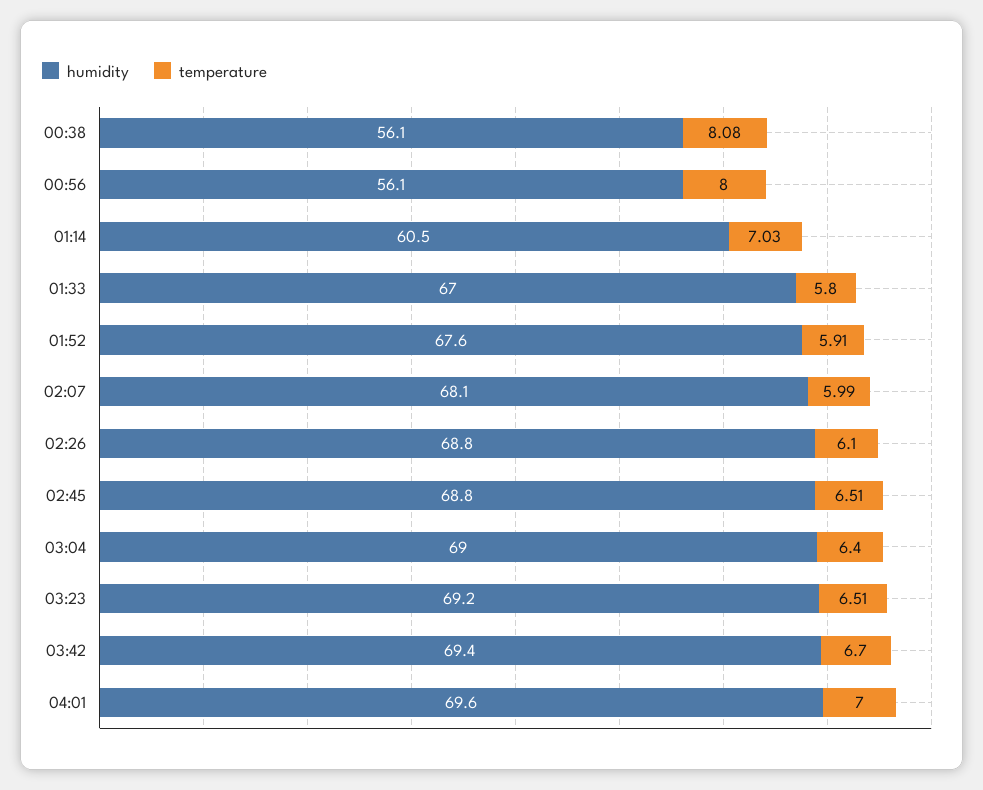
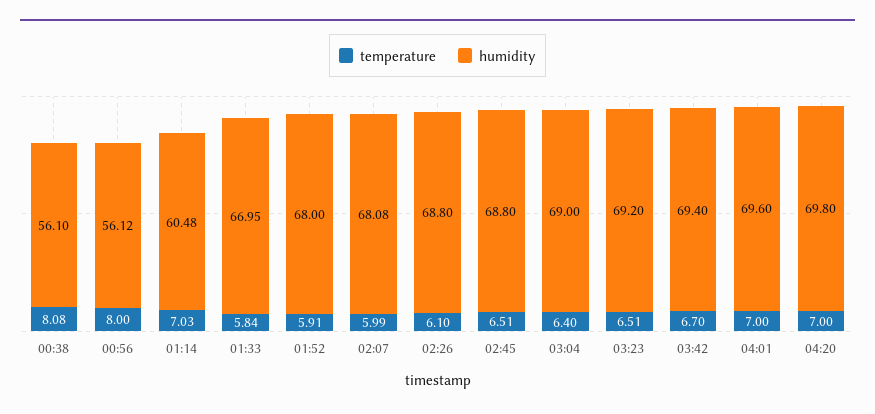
temperature, 01:33: 5.8 -> 5.84
humidity, 01:52: 67.6 -> 68
temperature, 04:20: none -> 7
humidity, 04:20: none -> 69.8

